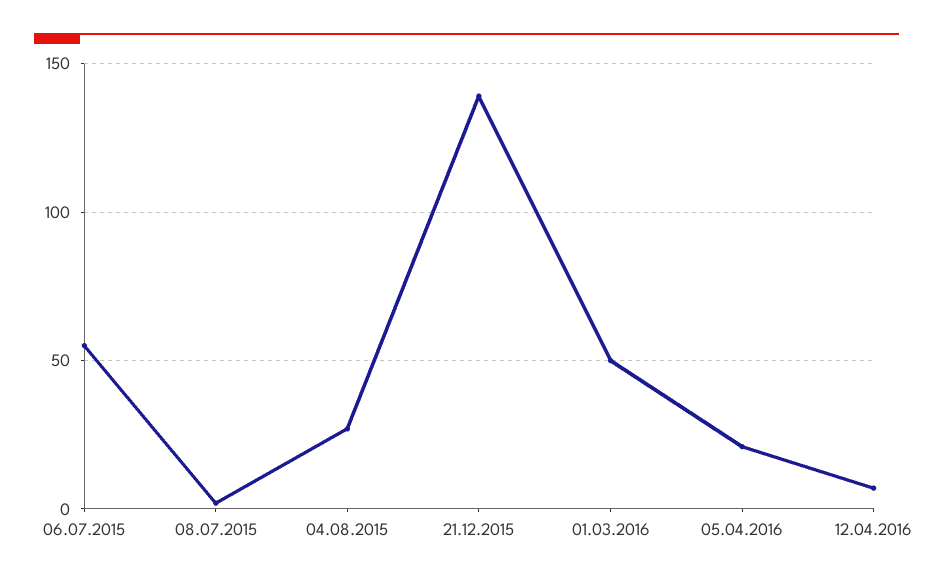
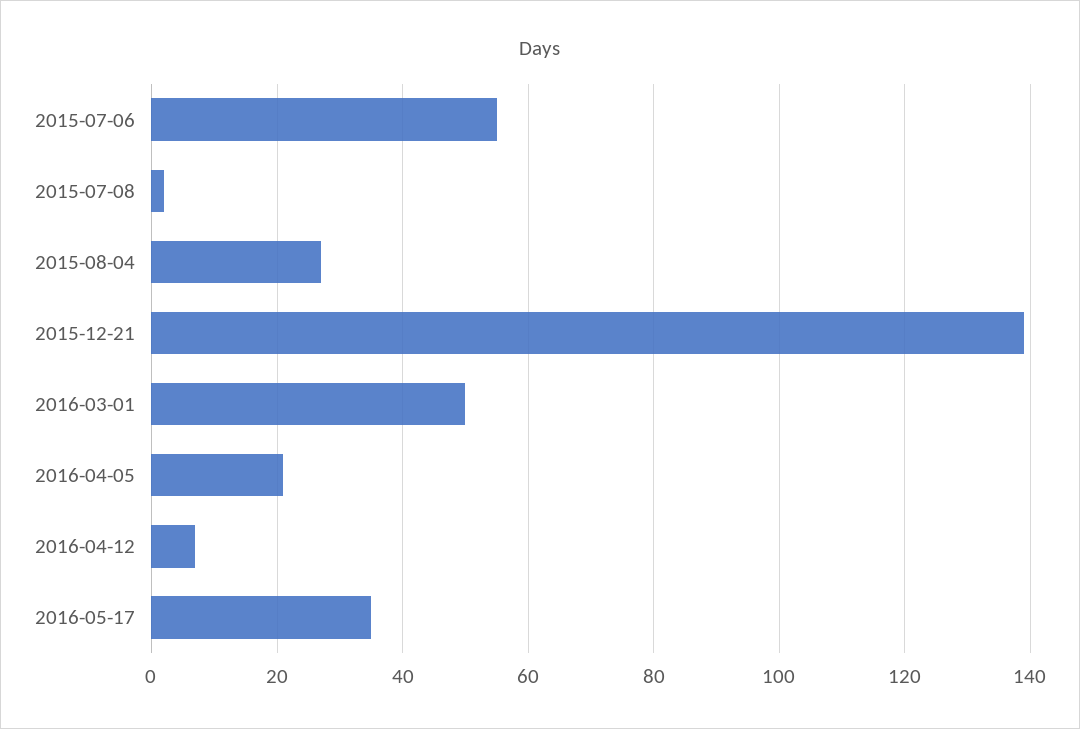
2016-05-17: none -> 35

